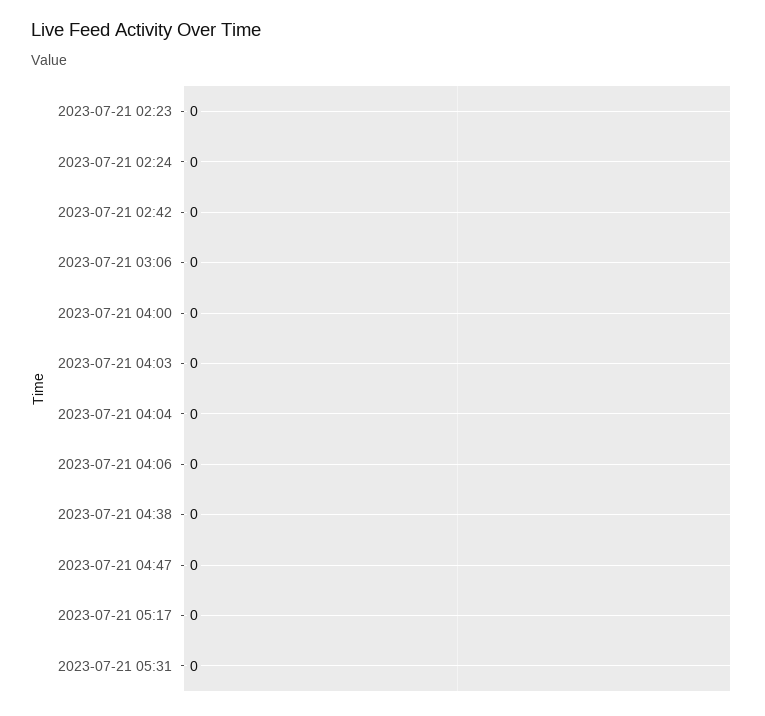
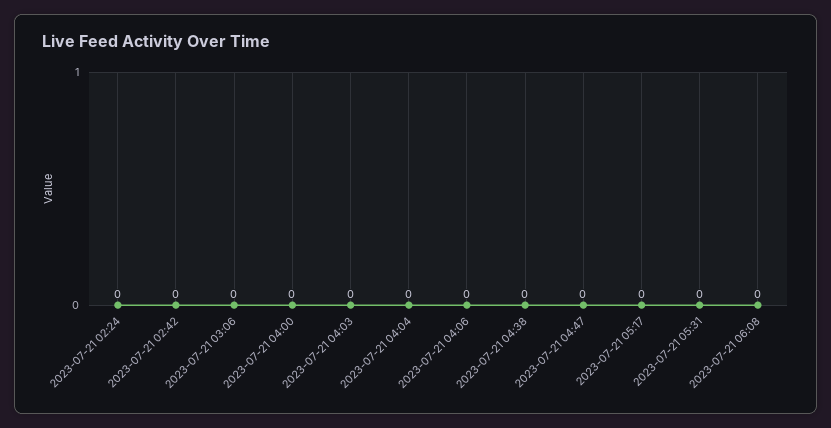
2023-07-21 02:23: 0 -> none
2023-07-21 06:08: none -> 0

